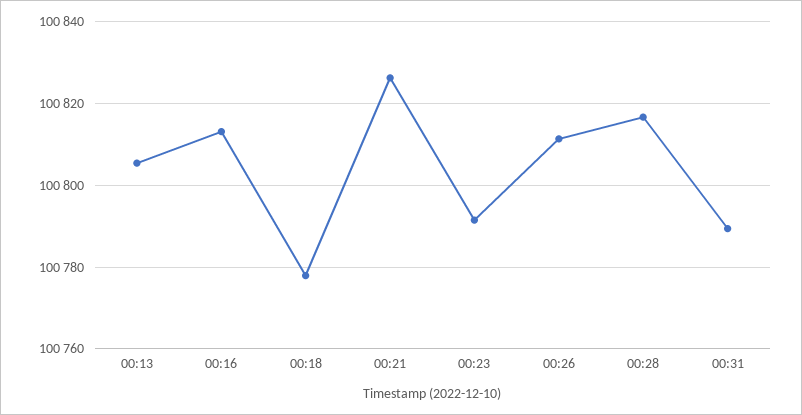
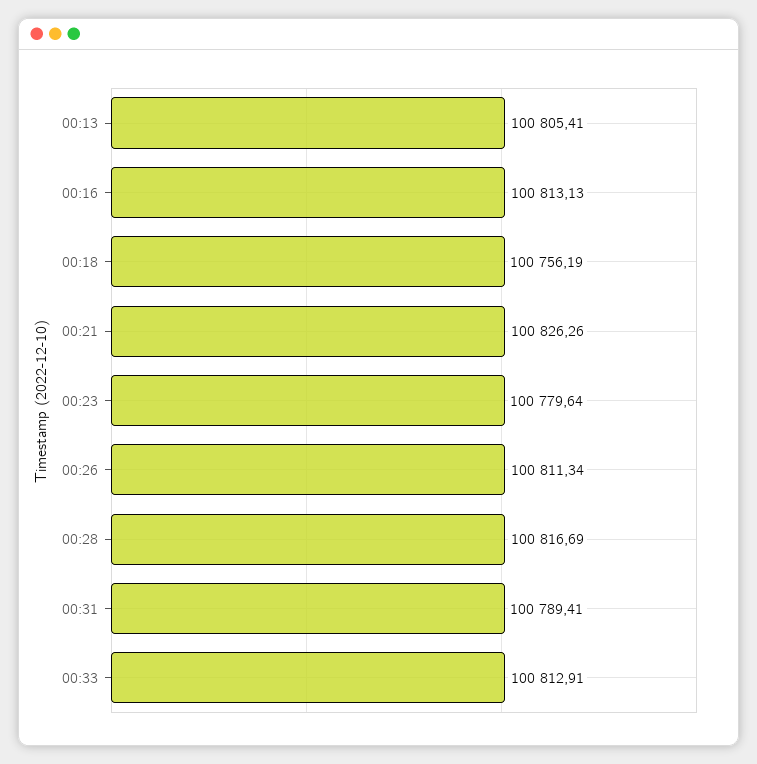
00:18: 100778 -> 100756.19
00:23: 100792 -> 100779.64
00:33: none -> 100812.91

